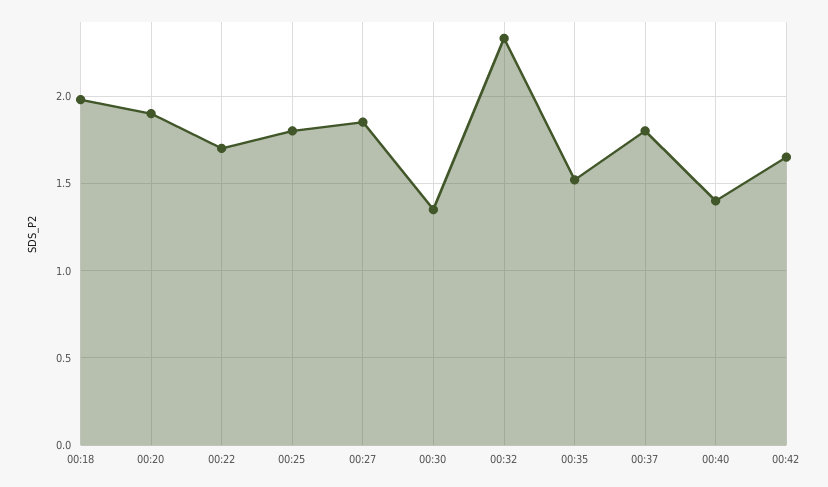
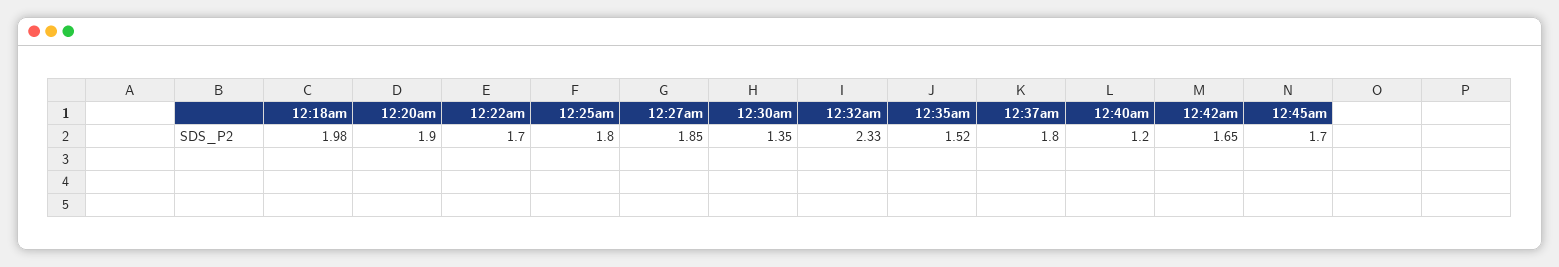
00:40: 1.4 -> 1.2
12:45am: none -> 1.7

